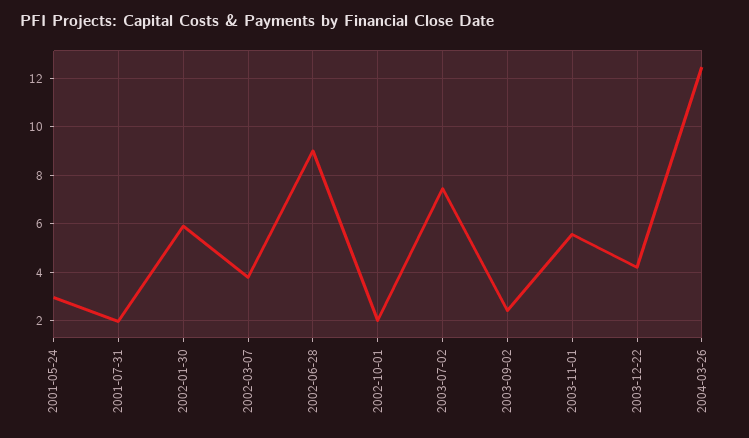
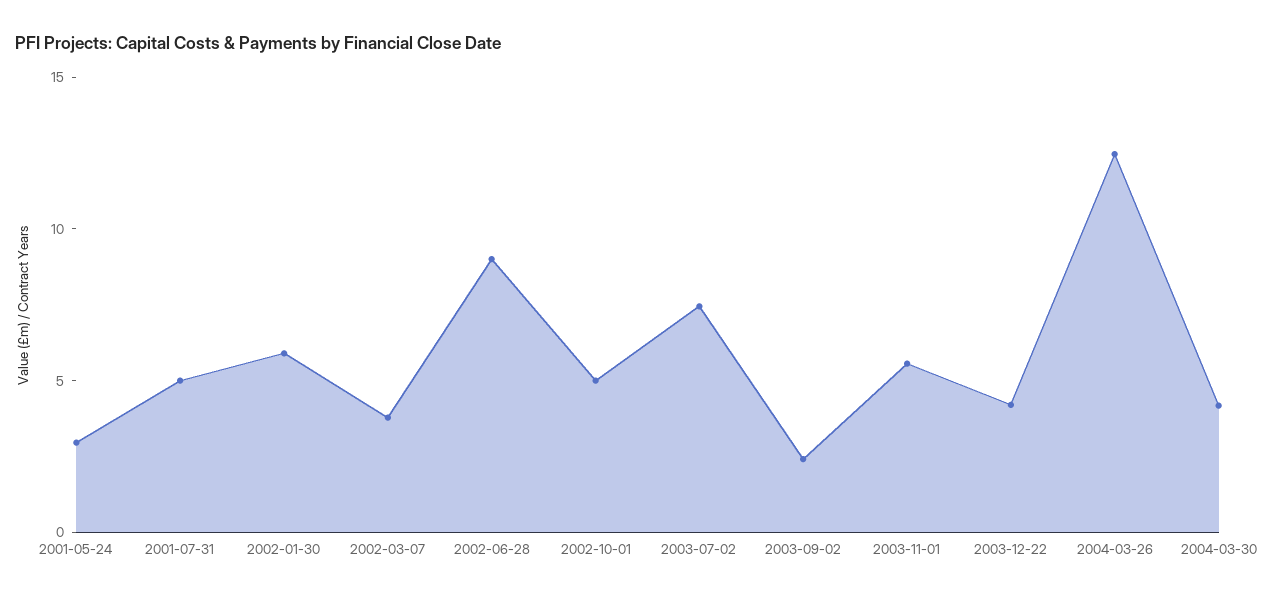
2001-07-31: 2 -> 5
2002-10-01: 2 -> 5
2004-03-30: none -> 4

